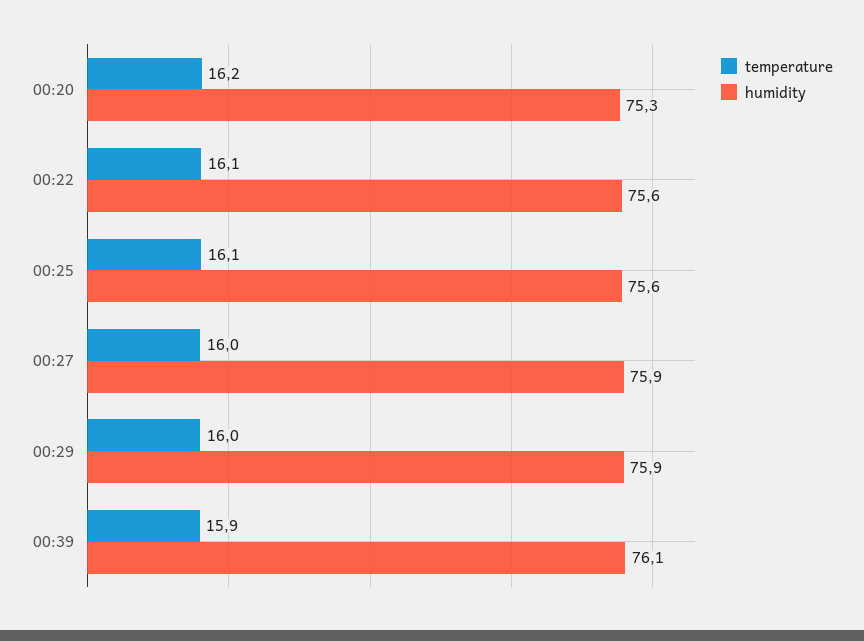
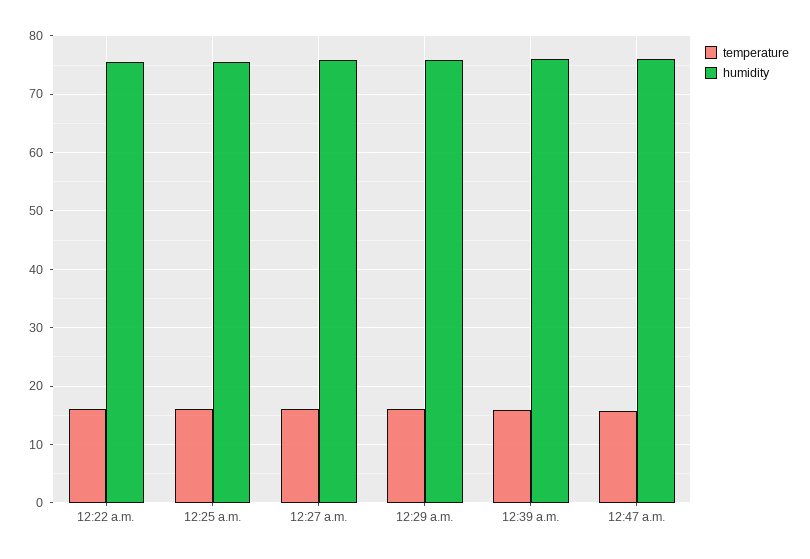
temperature, 00:20: 16.2 -> none
humidity, 00:20: 75.3 -> none
temperature, 12:47 a.m.: none -> 16
humidity, 12:47 a.m.: none -> 76

